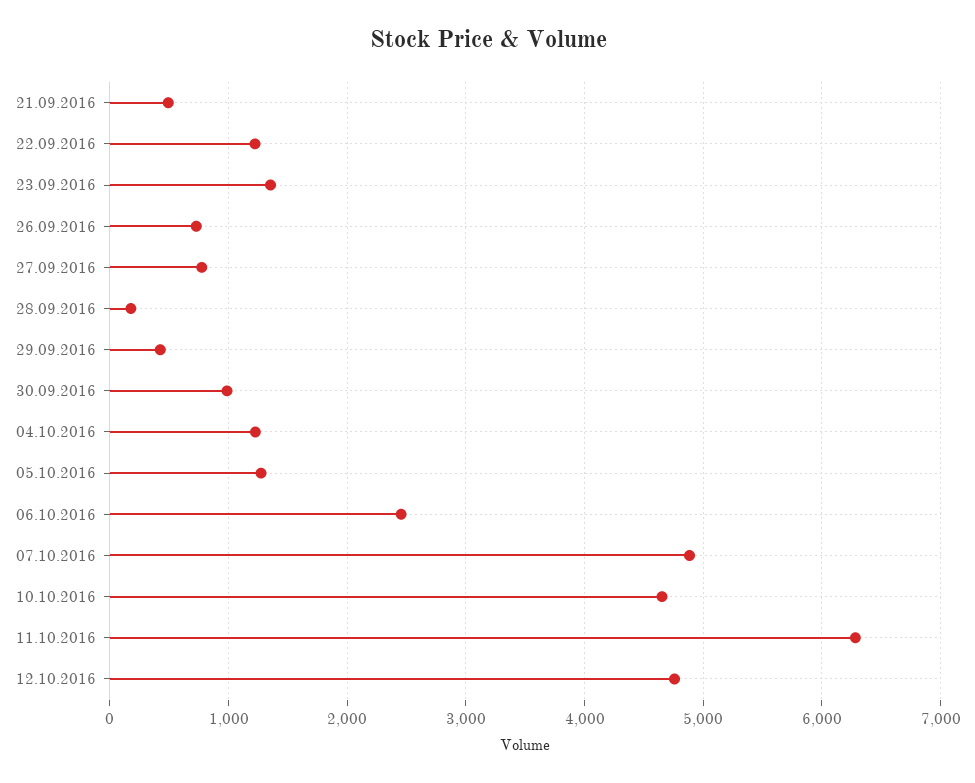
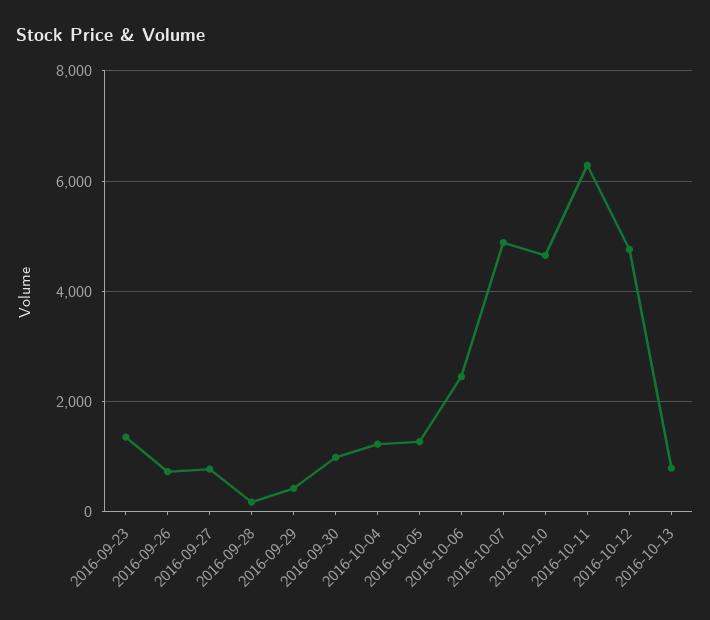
21.09.2016: 500 -> none
22.09.2016: 1200 -> none
2016-10-13: none -> 800

